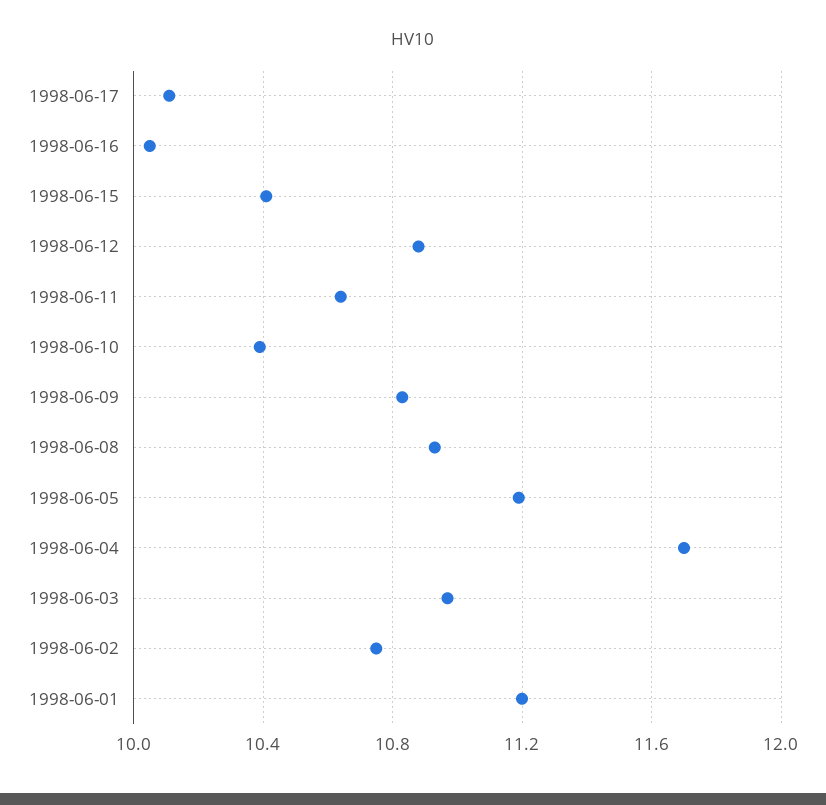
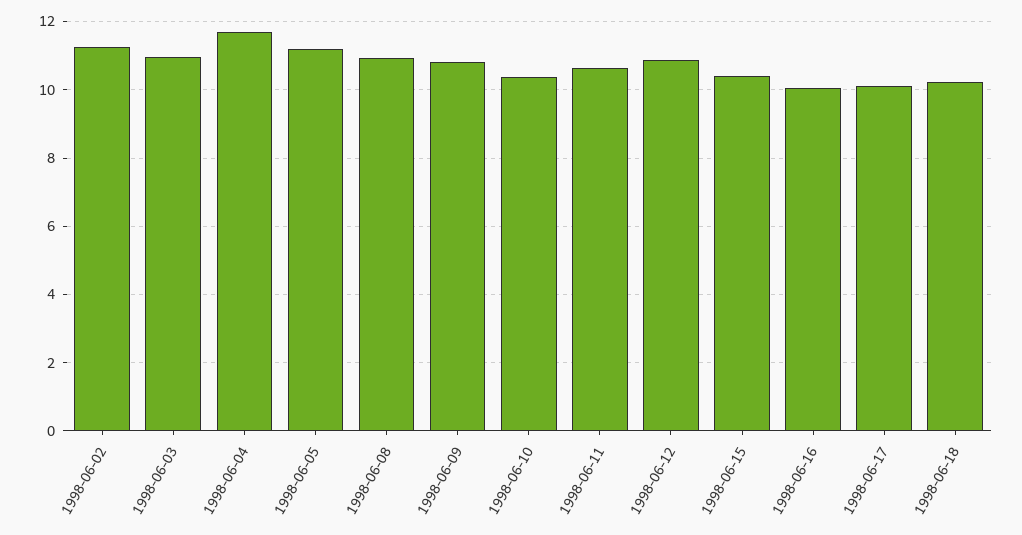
1998-06-02: 10.75 -> 11.2
1998-06-01: 11.2 -> none
1998-06-18: none -> 10.2

